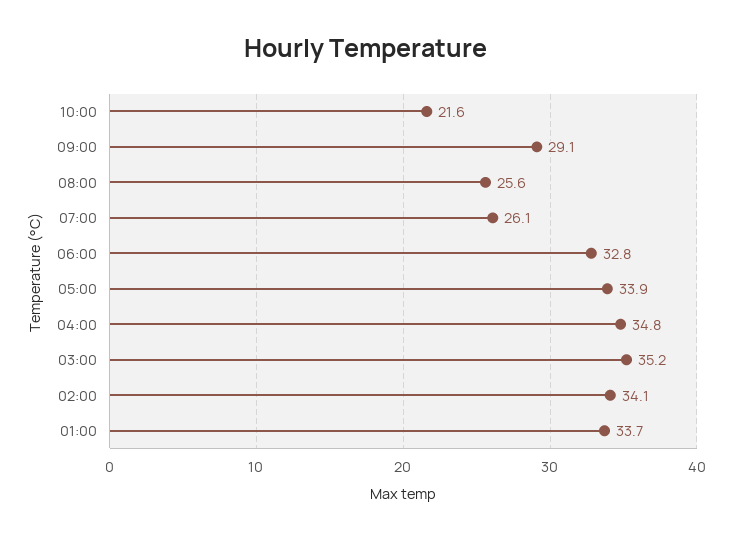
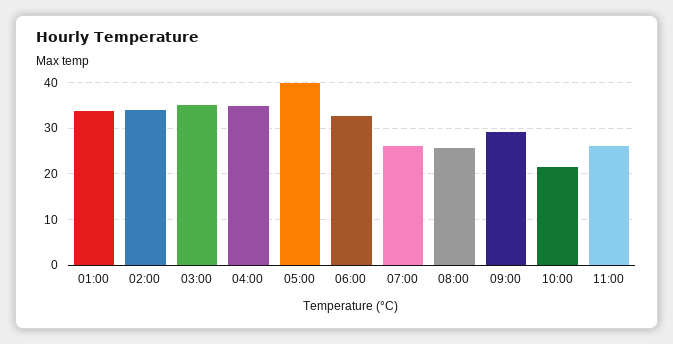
05:00: 33.9 -> 40
11:00: none -> 26

